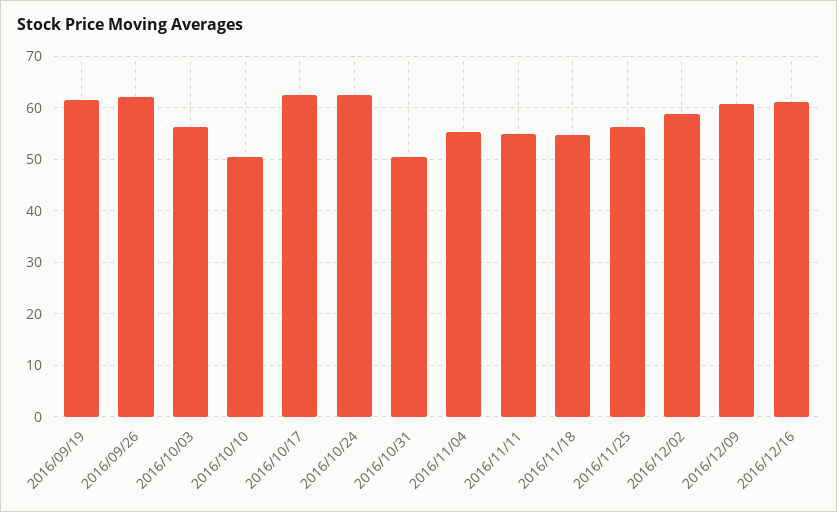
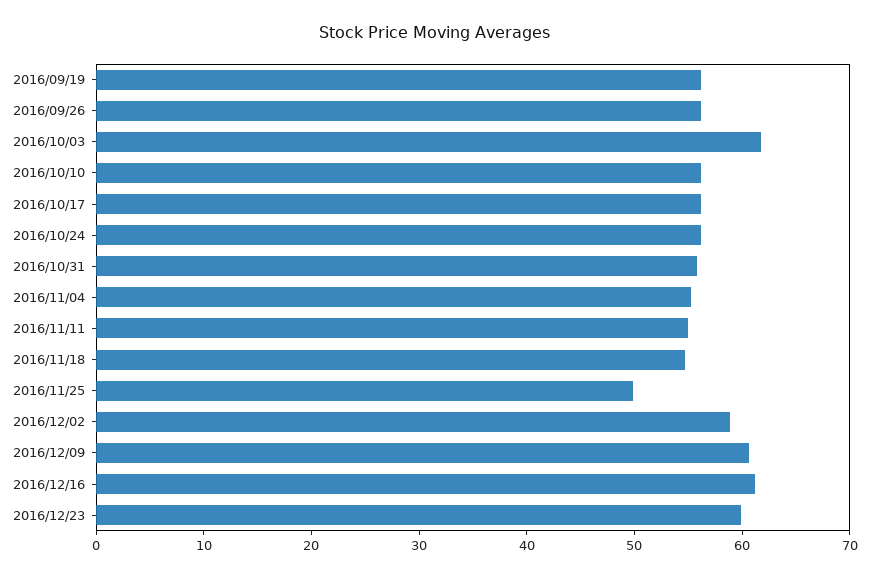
2016/09/19: 62 -> 56
2016/09/26: 62 -> 56
2016/10/03: 56 -> 62
2016/10/10: 50 -> 56
2016/10/17: 62 -> 56
2016/10/24: 62 -> 56
2016/10/31: 50 -> 56
2016/11/25: 56 -> 50
2016/12/23: none -> 60

